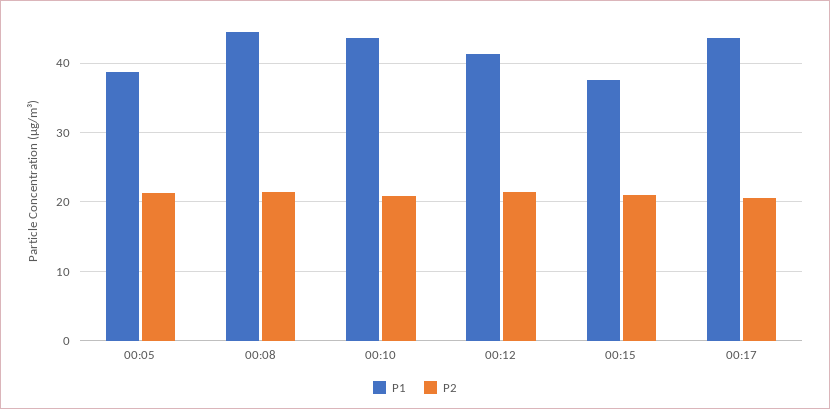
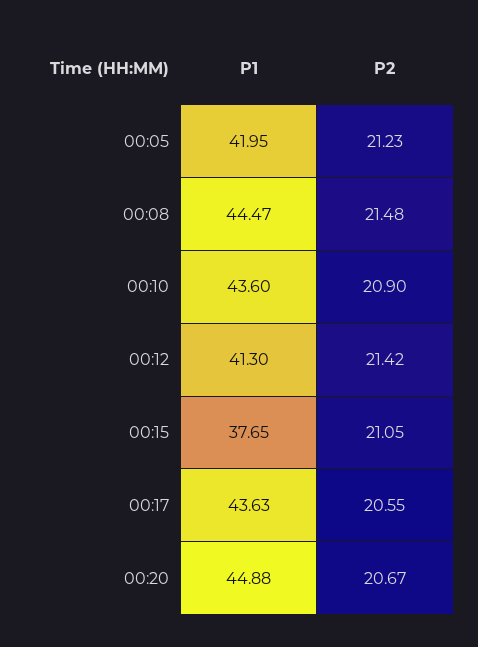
P1, 00:05: 39 -> 41.95
P1, 00:20: none -> 44.88
P2, 00:20: none -> 20.67

